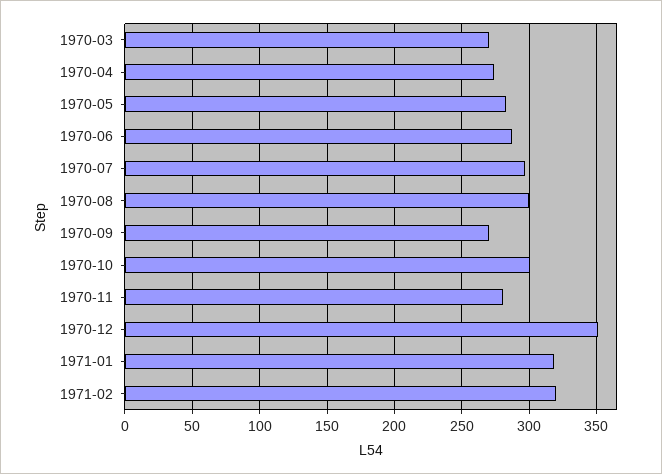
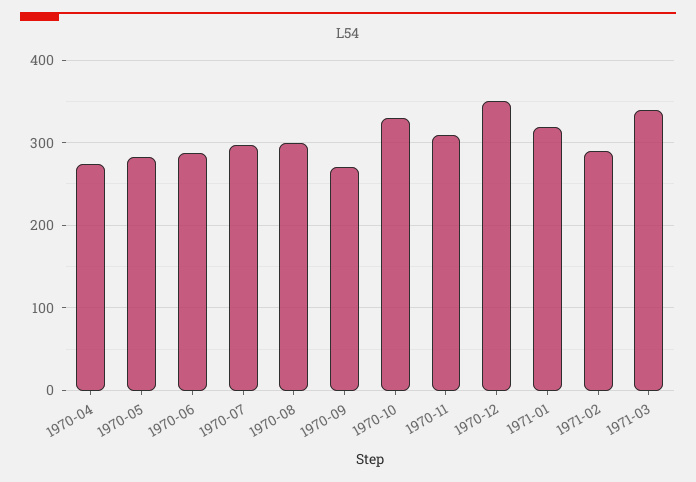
1970-03: 270 -> none
1970-10: 300 -> 330
1970-11: 280 -> 310
1971-02: 320 -> 290
1971-03: none -> 340

